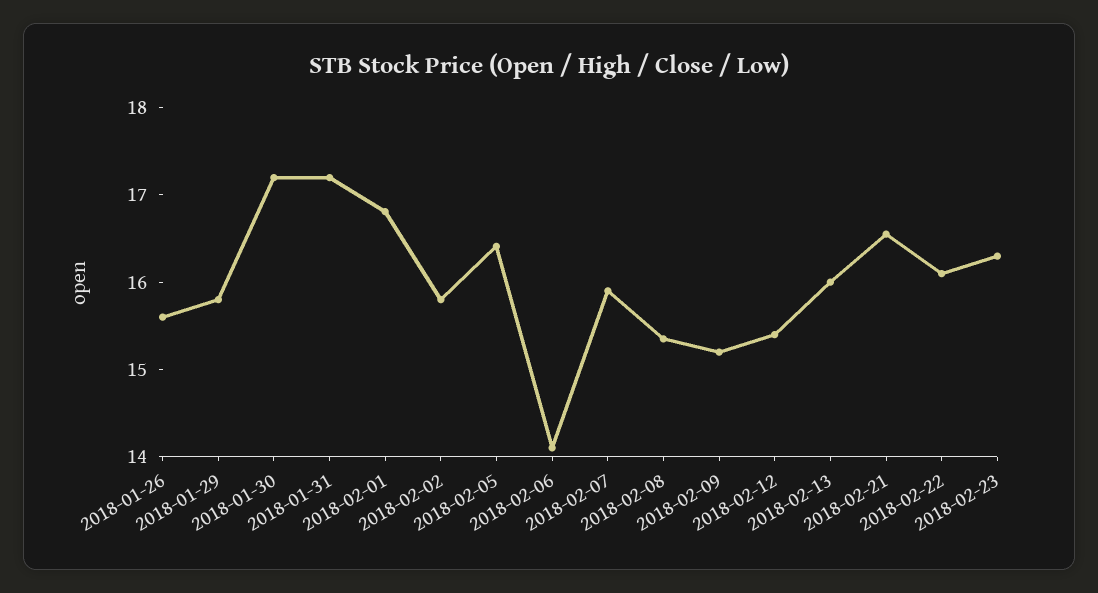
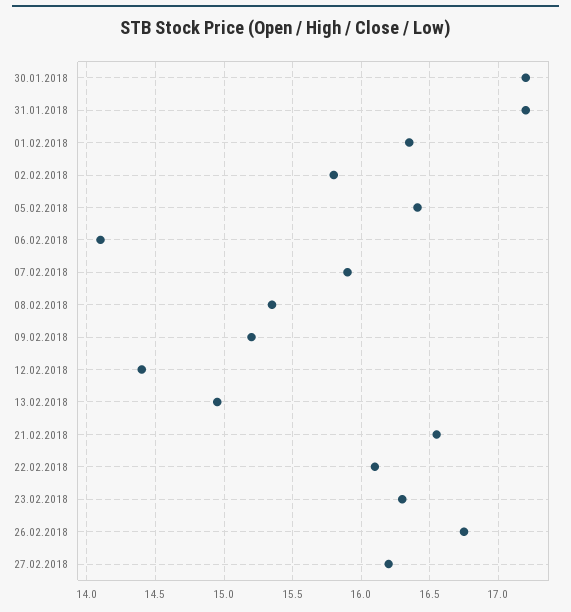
2018-01-26: 15.6 -> none
2018-01-29: 15.8 -> none
2018-02-01: 16.8 -> 16.35
2018-02-12: 15.4 -> 14.4
2018-02-13: 16 -> 14.95
26.02.2018: none -> 16.75
27.02.2018: none -> 16.2

